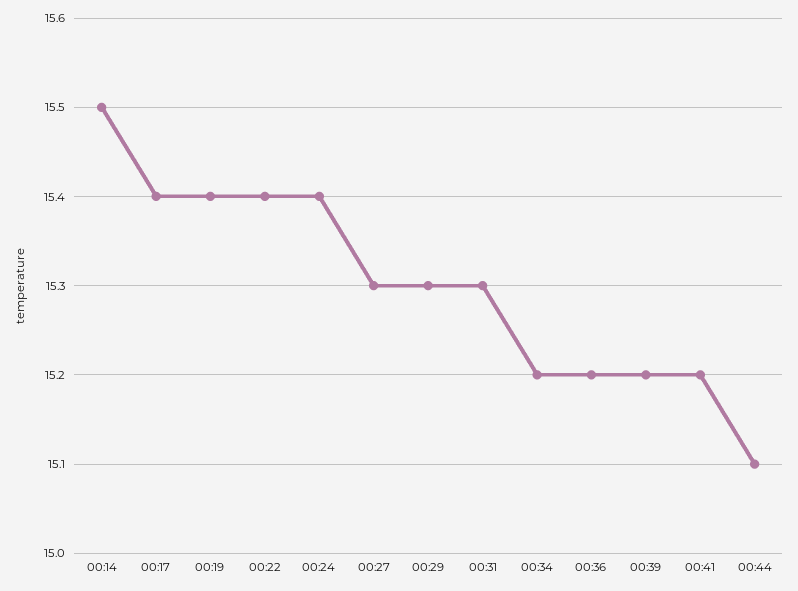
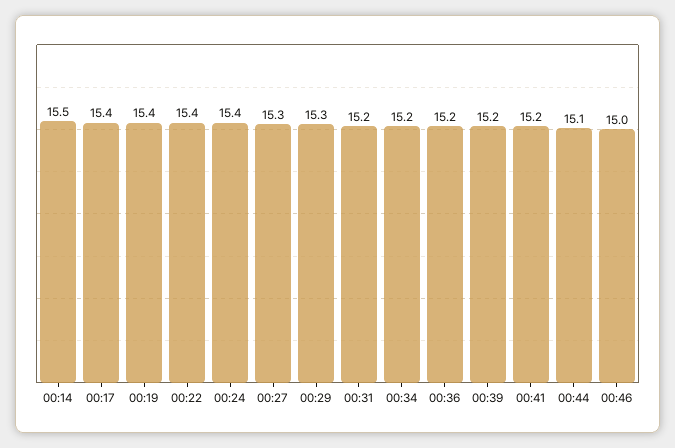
00:31: 15.3 -> 15.2
00:46: none -> 15

